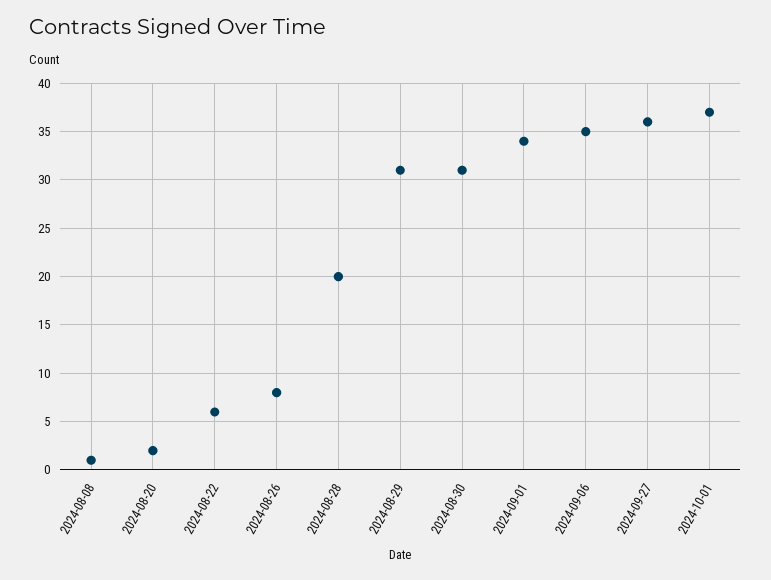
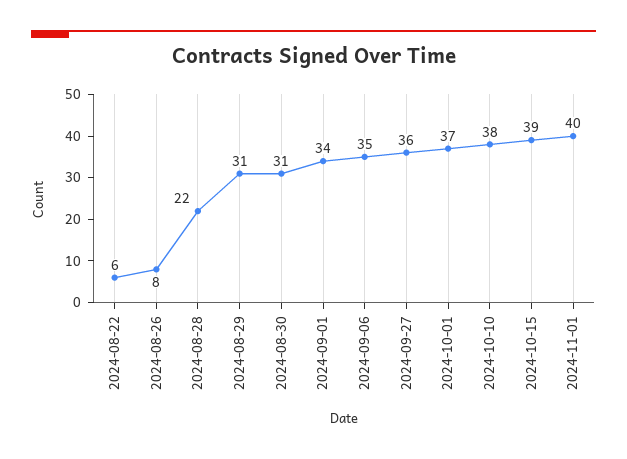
2024-08-08: 1 -> none
2024-08-20: 2 -> none
2024-08-28: 20 -> 22
2024-10-10: none -> 38
2024-10-15: none -> 39
2024-11-01: none -> 40

